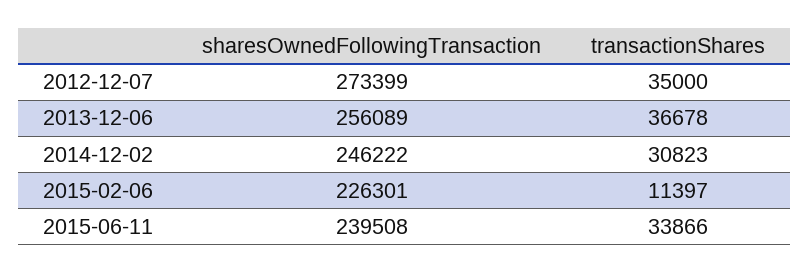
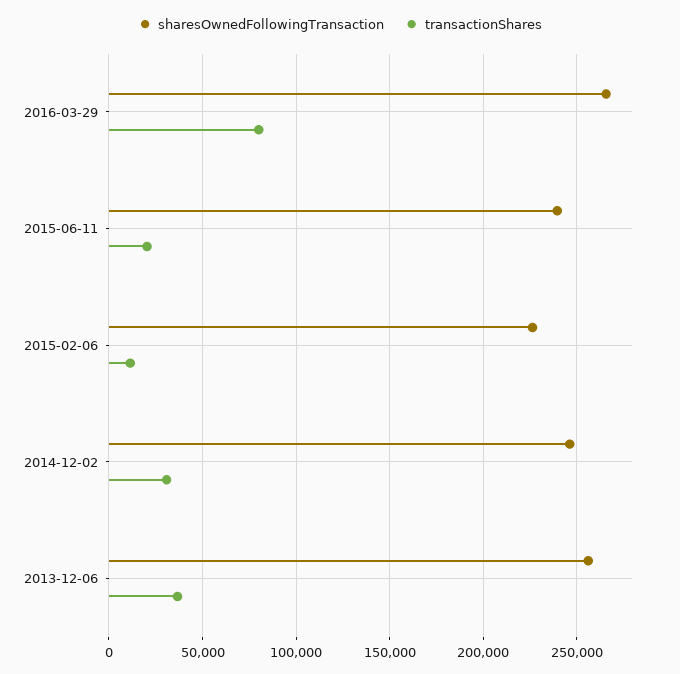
sharesOwnedFollowingTransaction, 2012-12-07: 273399 -> none
transactionShares, 2012-12-07: 35000 -> none
transactionShares, 2015-06-11: 33866 -> 20000
sharesOwnedFollowingTransaction, 2016-03-29: none -> 265000
transactionShares, 2016-03-29: none -> 80000

